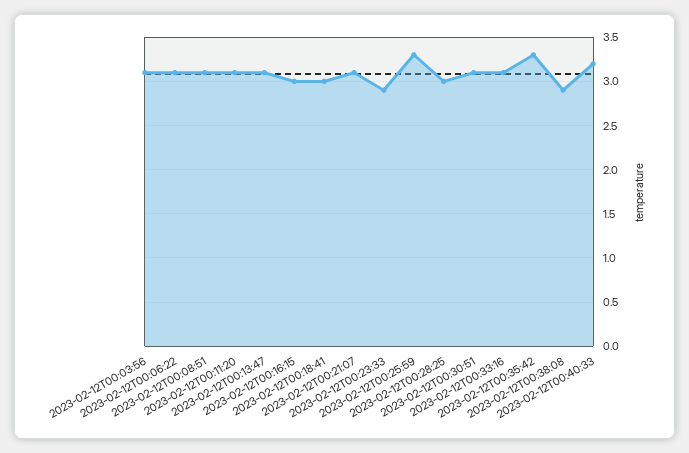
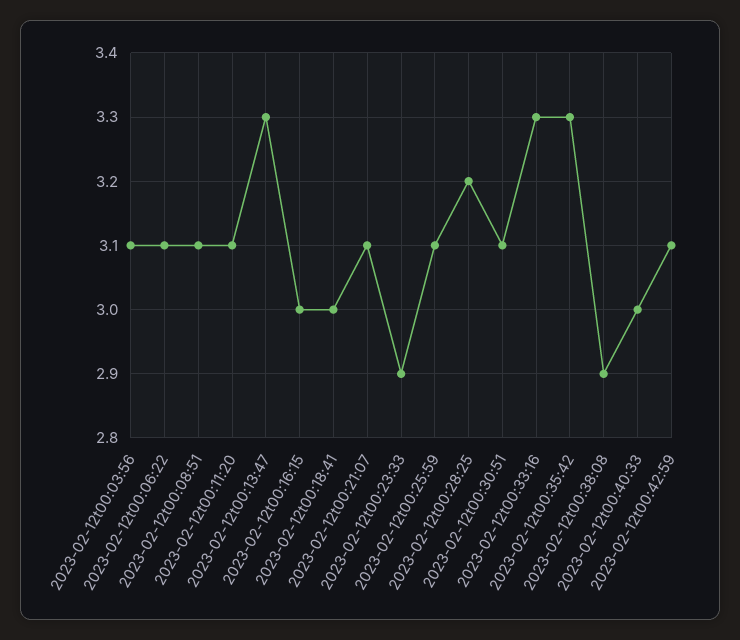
2023-02-12T00:13:47: 3.1 -> 3.3
2023-02-12T00:25:59: 3.3 -> 3.1
2023-02-12T00:28:25: 3 -> 3.2
2023-02-12T00:33:16: 3.1 -> 3.3
2023-02-12T00:40:33: 3.2 -> 3
2023-02-12t00:42:59: none -> 3.1

